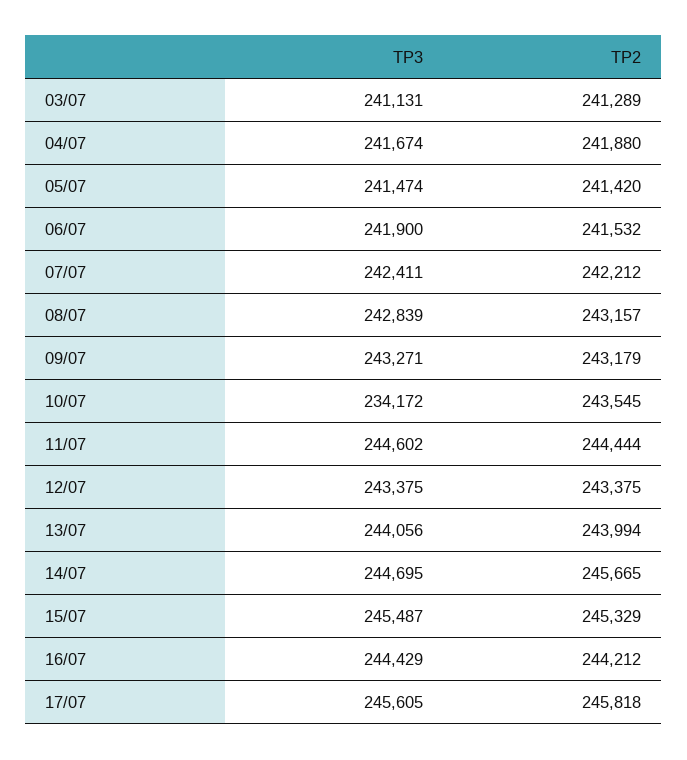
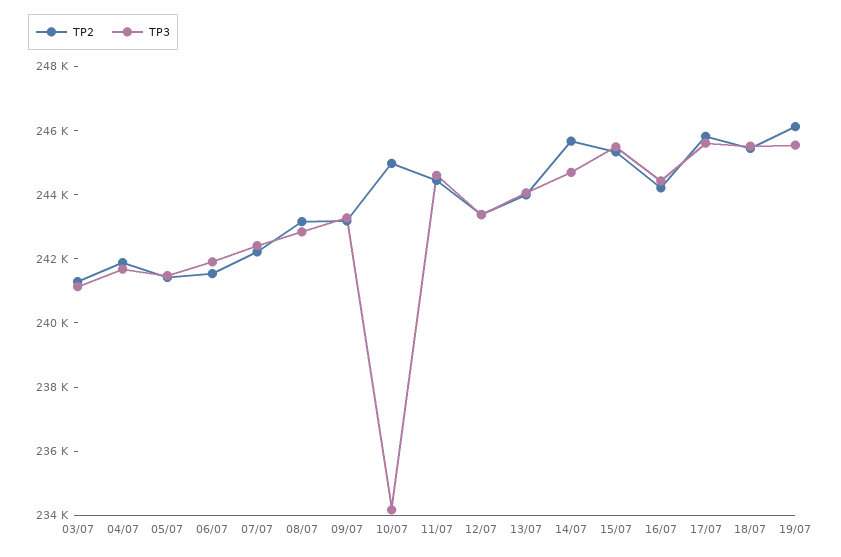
TP2, 10/07: 243545 -> 245000
TP2, 18/07: none -> 245500
TP3, 18/07: none -> 245500
TP2, 19/07: none -> 246000
TP3, 19/07: none -> 245500

